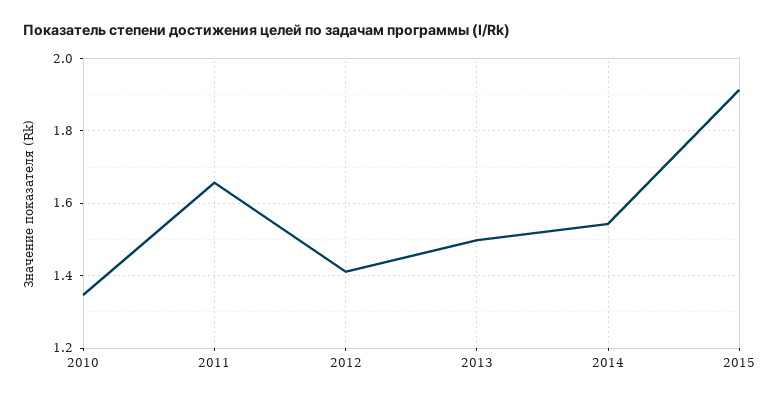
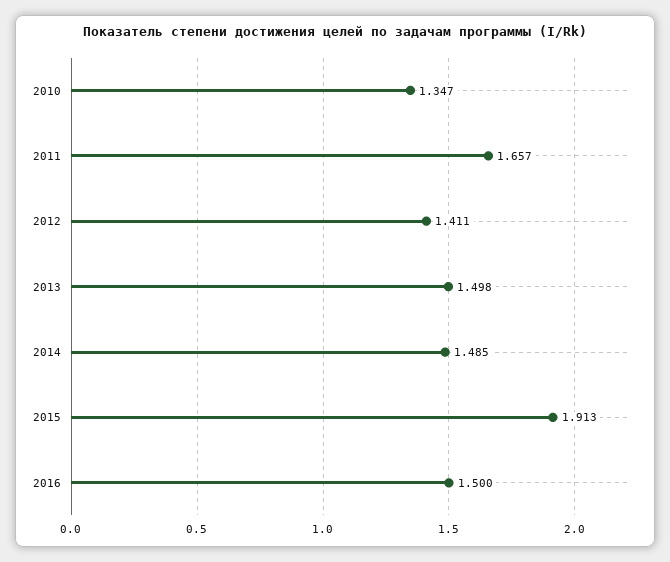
2014: 1.54 -> 1.485
2016: none -> 1.5

